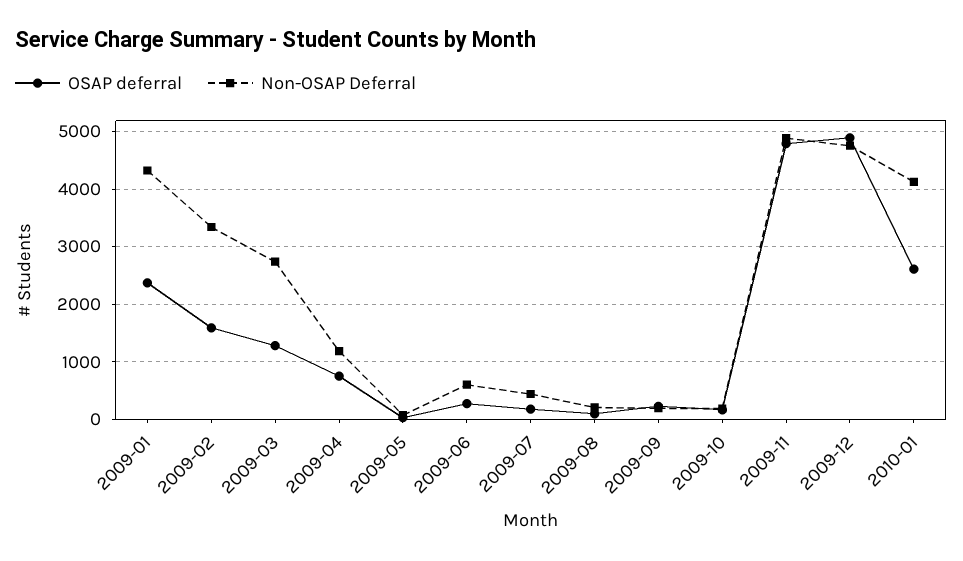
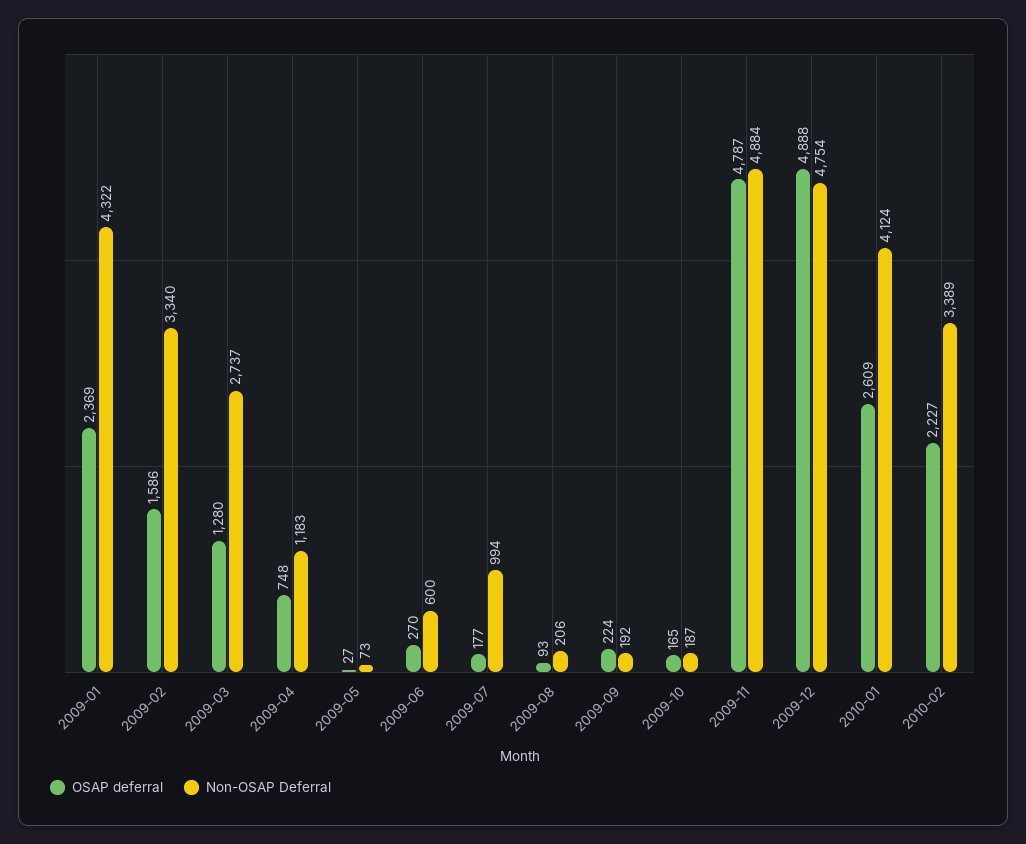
Non-OSAP Deferral, 2009-07: 400 -> 994
OSAP deferral, 2010-02: none -> 2227
Non-OSAP Deferral, 2010-02: none -> 3389

